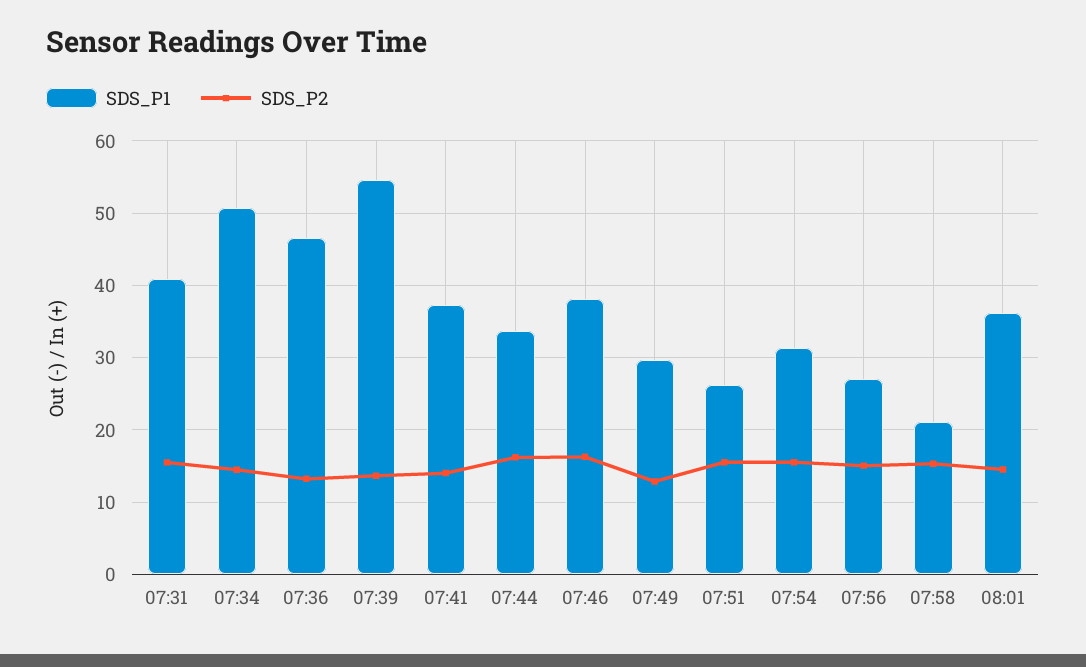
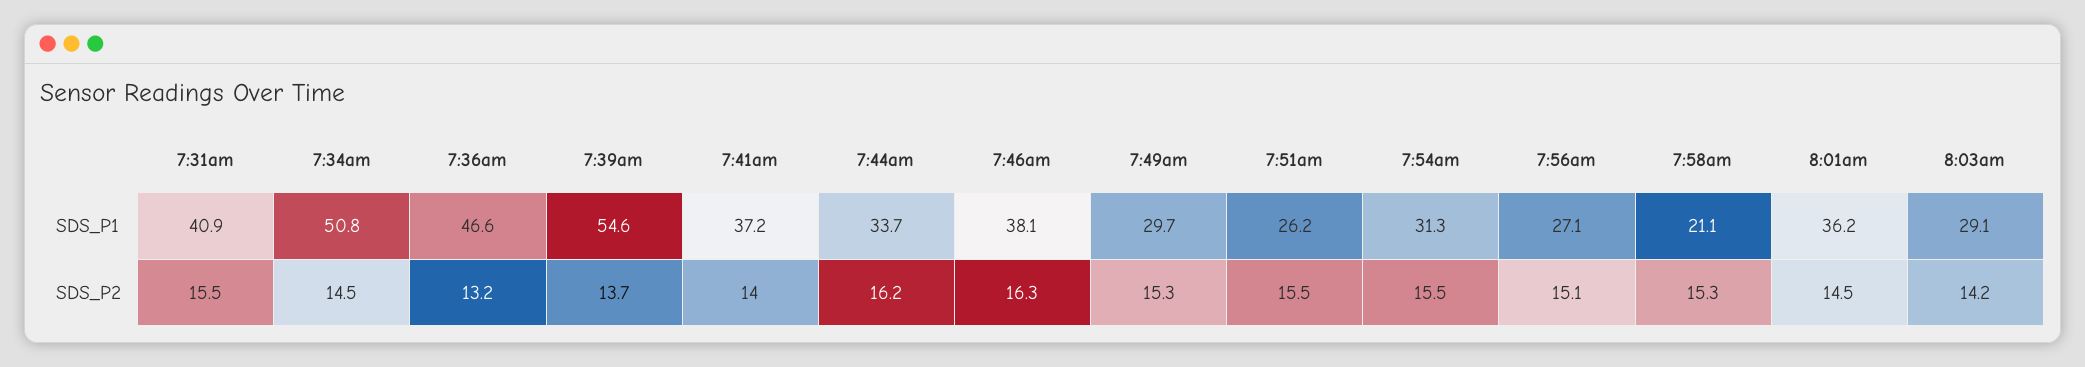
SDS_P2, 07:49: 13 -> 15.3
SDS_P1, 8:03am: none -> 29.1
SDS_P2, 8:03am: none -> 14.2

